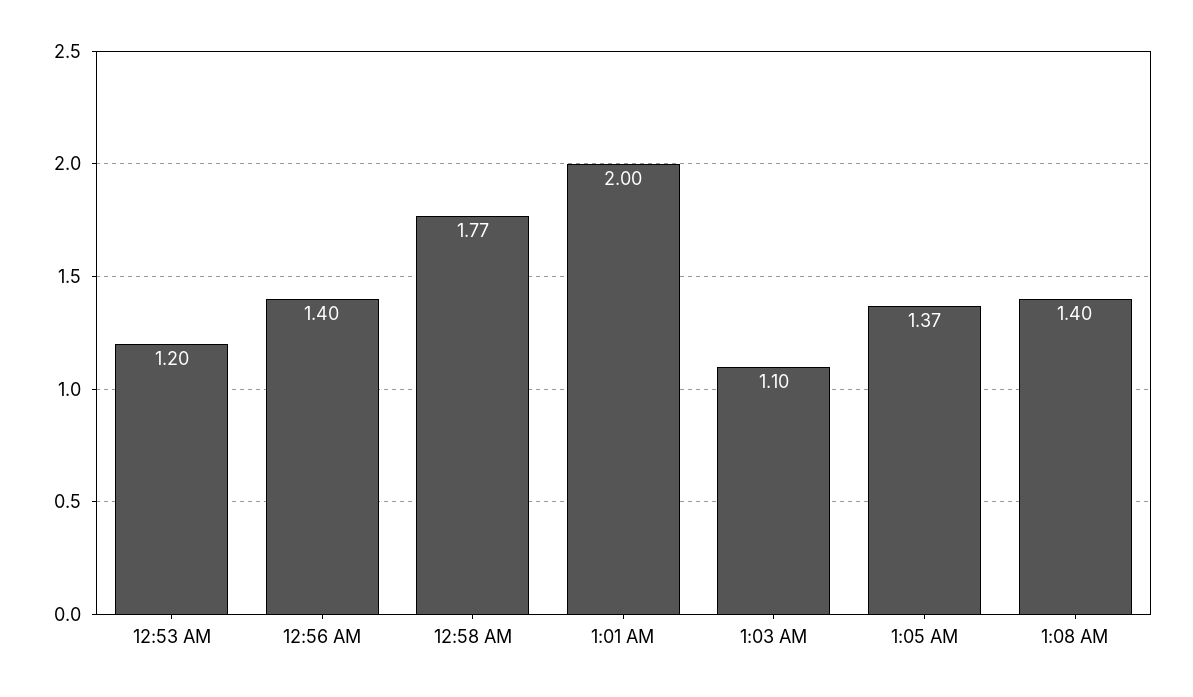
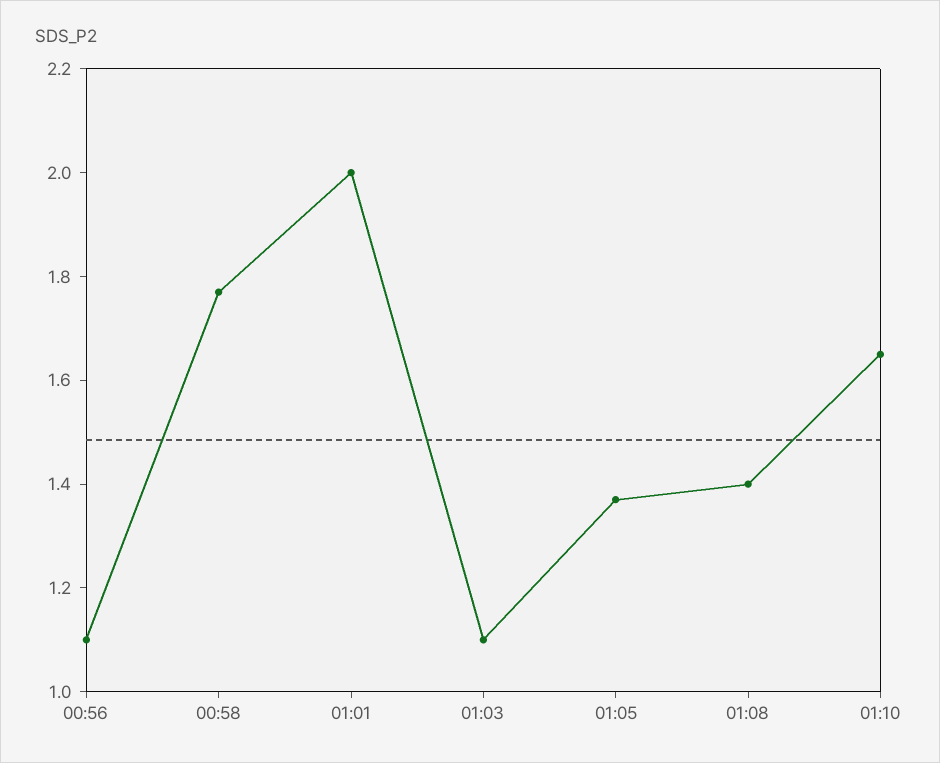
12:53 AM: 1.2 -> none
12:56 AM: 1.4 -> 1.1
01:10: none -> 1.65

